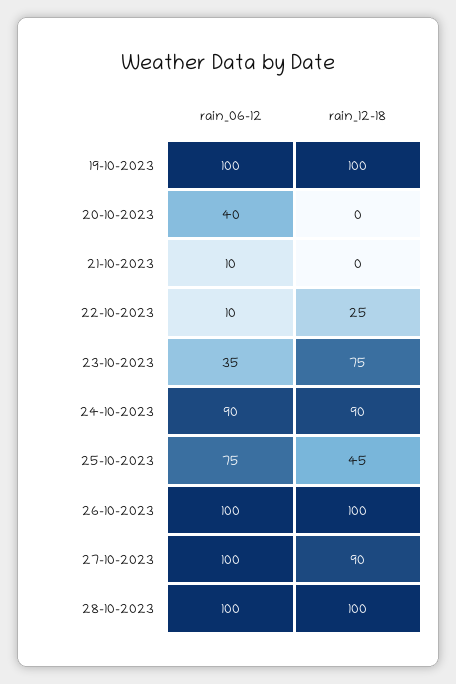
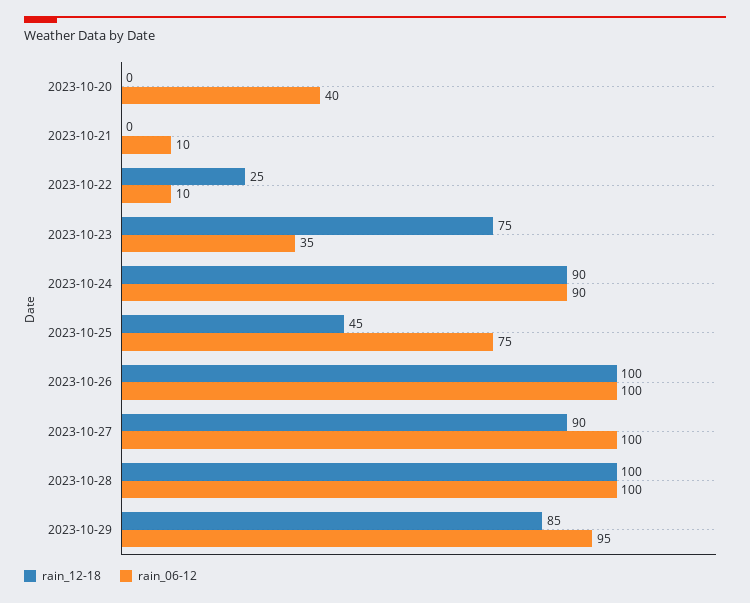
rain_06-12, 19-10-2023: 100 -> none
rain_12-18, 19-10-2023: 100 -> none
rain_12-18, 2023-10-29: none -> 85
rain_06-12, 2023-10-29: none -> 95

